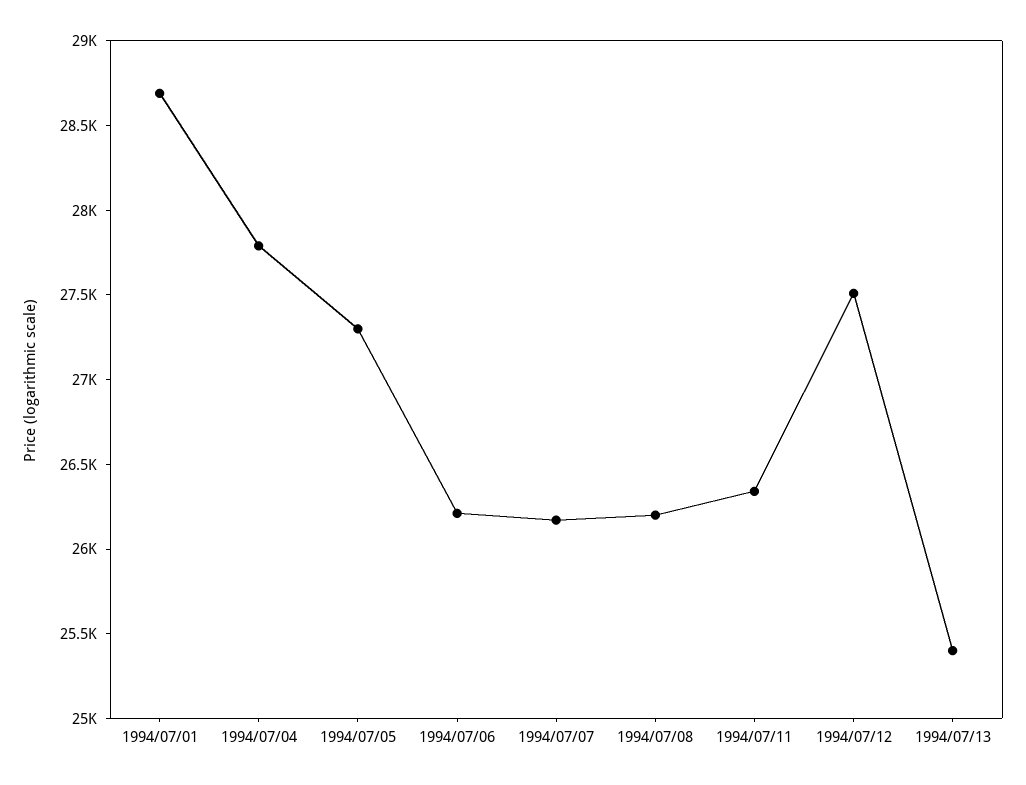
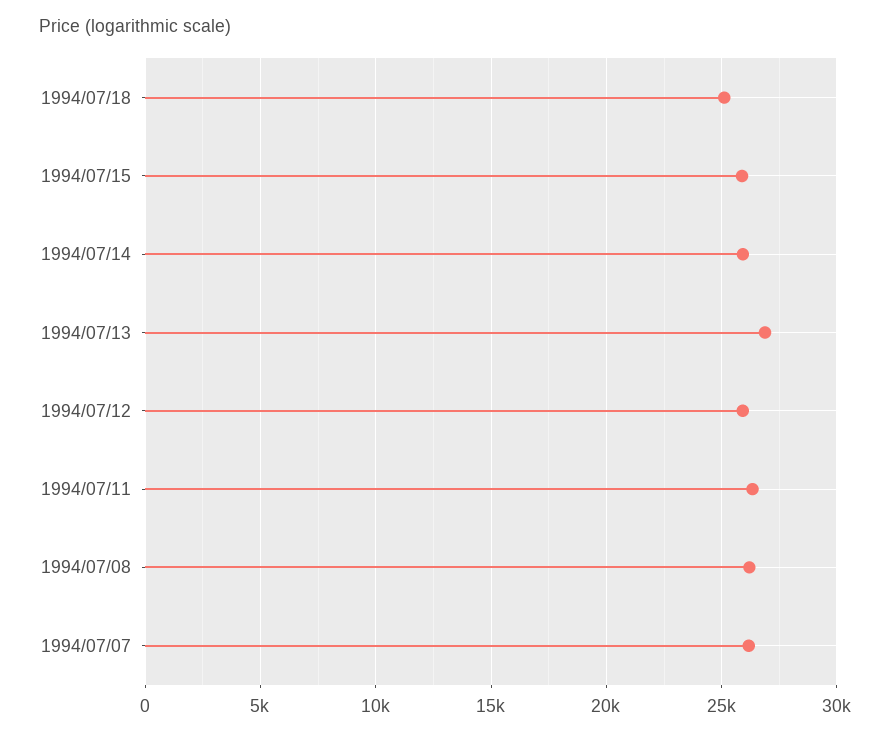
1994/07/01: 28700 -> none
1994/07/04: 27800 -> none
1994/07/05: 27300 -> none
1994/07/06: 26200 -> none
1994/07/12: 27500 -> 26000
1994/07/13: 25400 -> 27000
1994/07/18: none -> 25000
1994/07/15: none -> 26000
1994/07/14: none -> 26000

